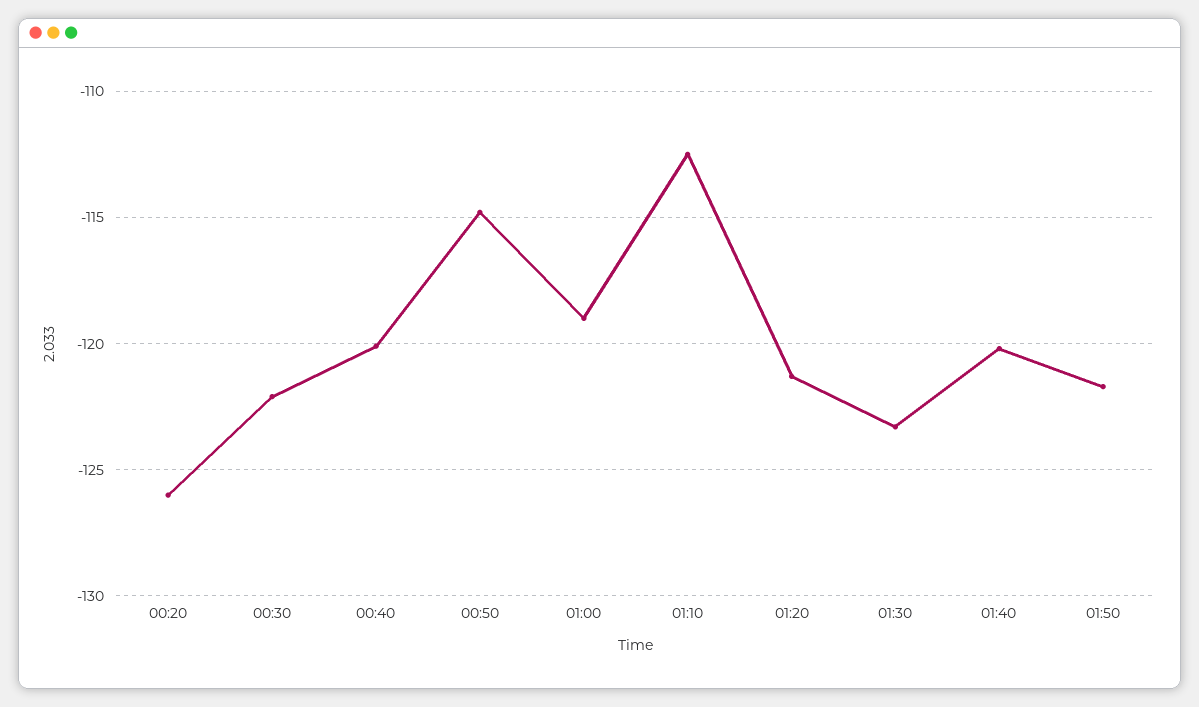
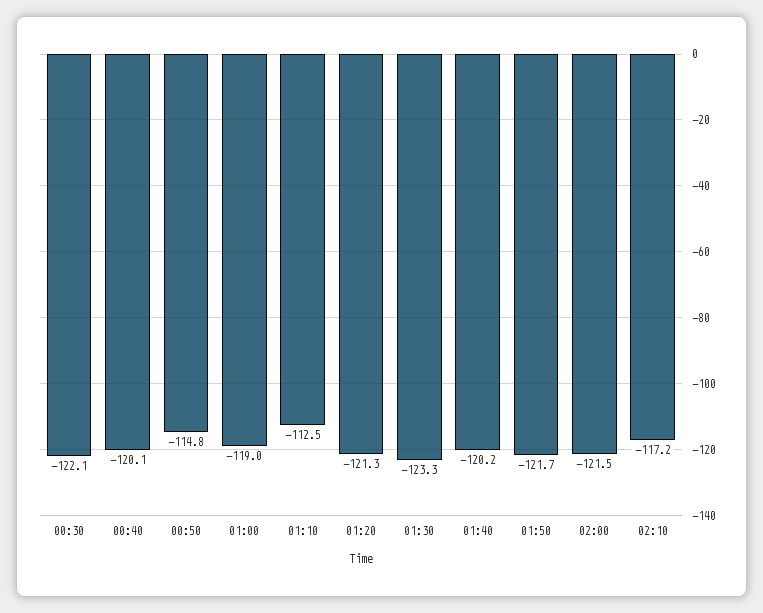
00:20: -126 -> none
02:00: none -> -121.5
02:10: none -> -117.2

